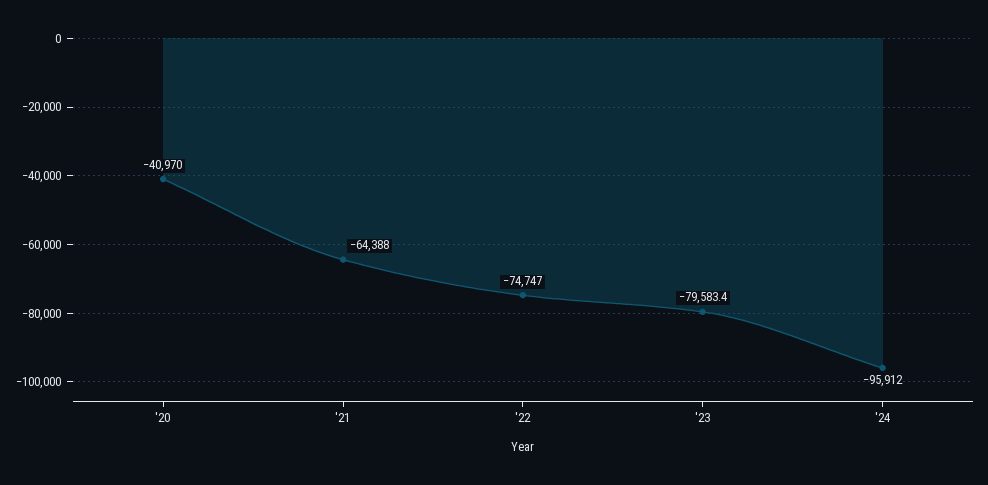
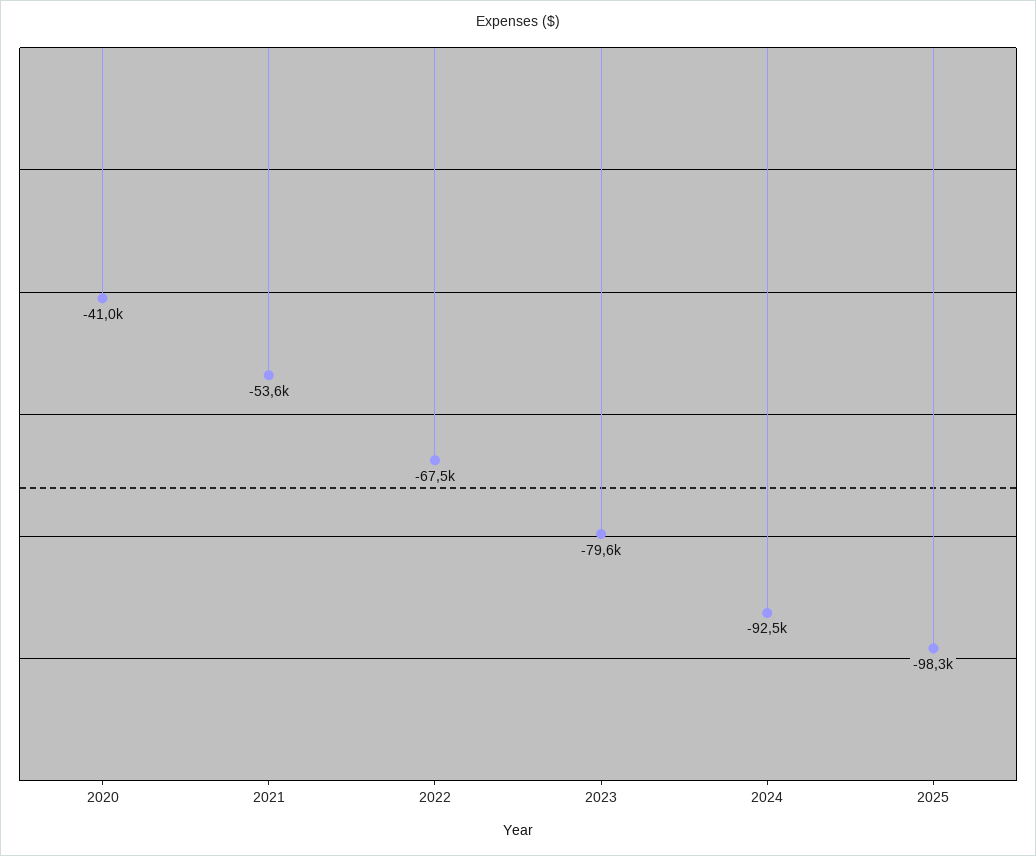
'21: -64388 -> -53600
'22: -74747 -> -67500
'24: -95912 -> -92500
2025: none -> -98300

